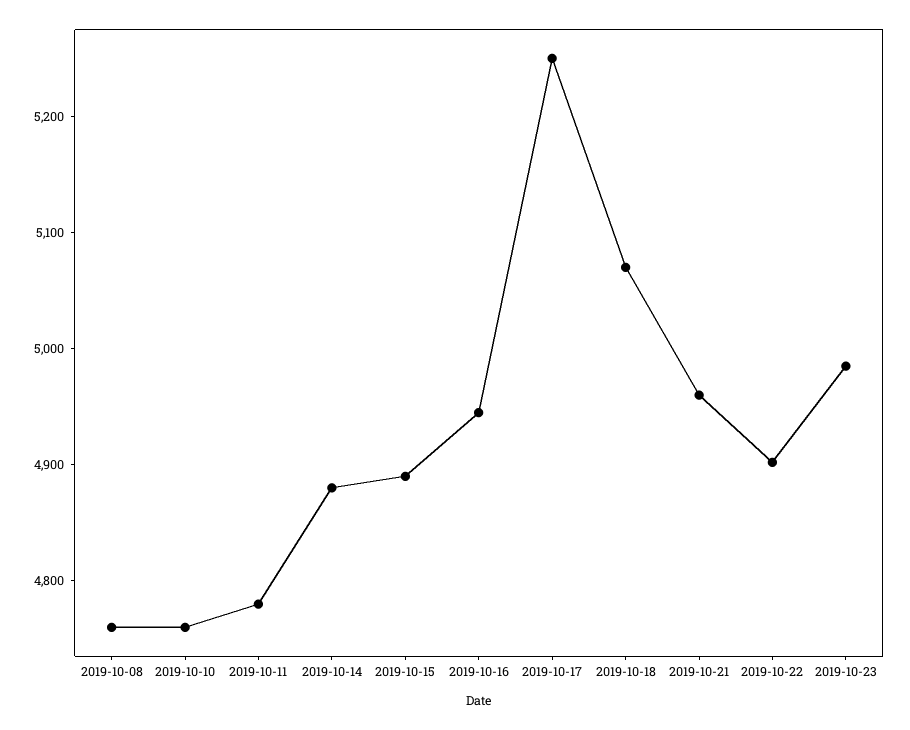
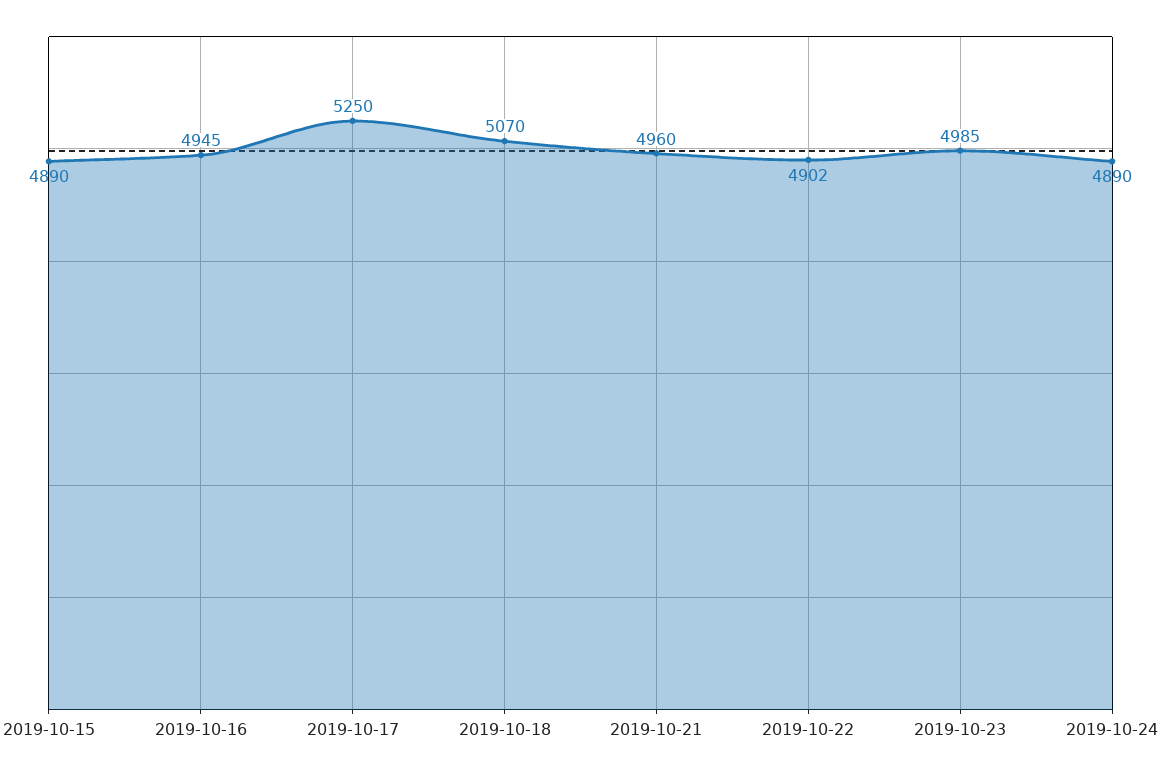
2019-10-08: 4760 -> none
2019-10-10: 4760 -> none
2019-10-11: 4780 -> none
2019-10-14: 4880 -> none
2019-10-24: none -> 4890

